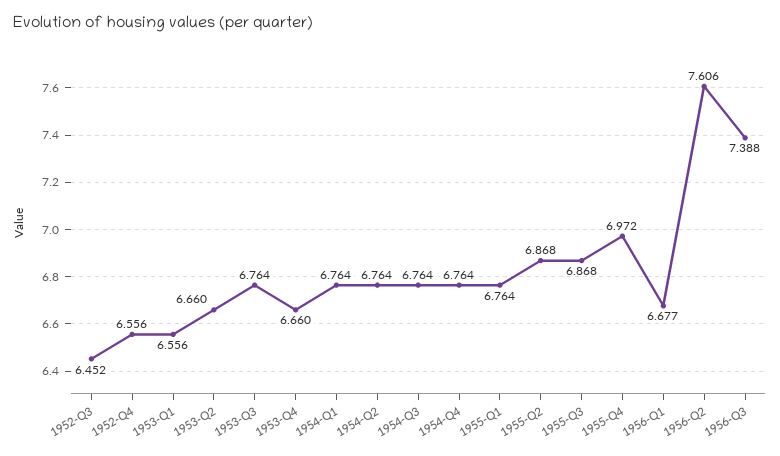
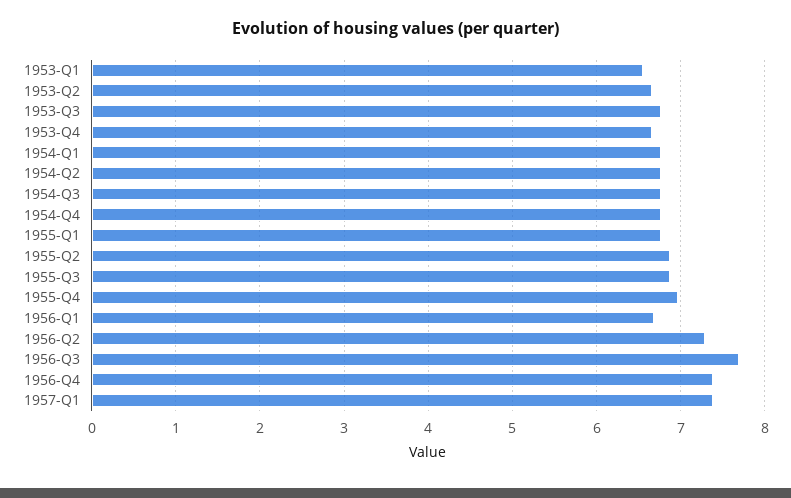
1952-Q3: 6.452 -> none
1952-Q4: 6.556 -> none
1956-Q2: 7.606 -> 7.3
1956-Q3: 7.388 -> 7.7
1956-Q4: none -> 7.4
1957-Q1: none -> 7.4

